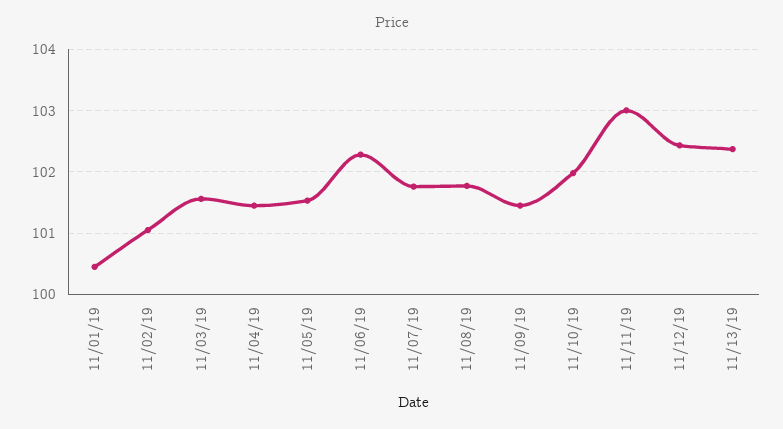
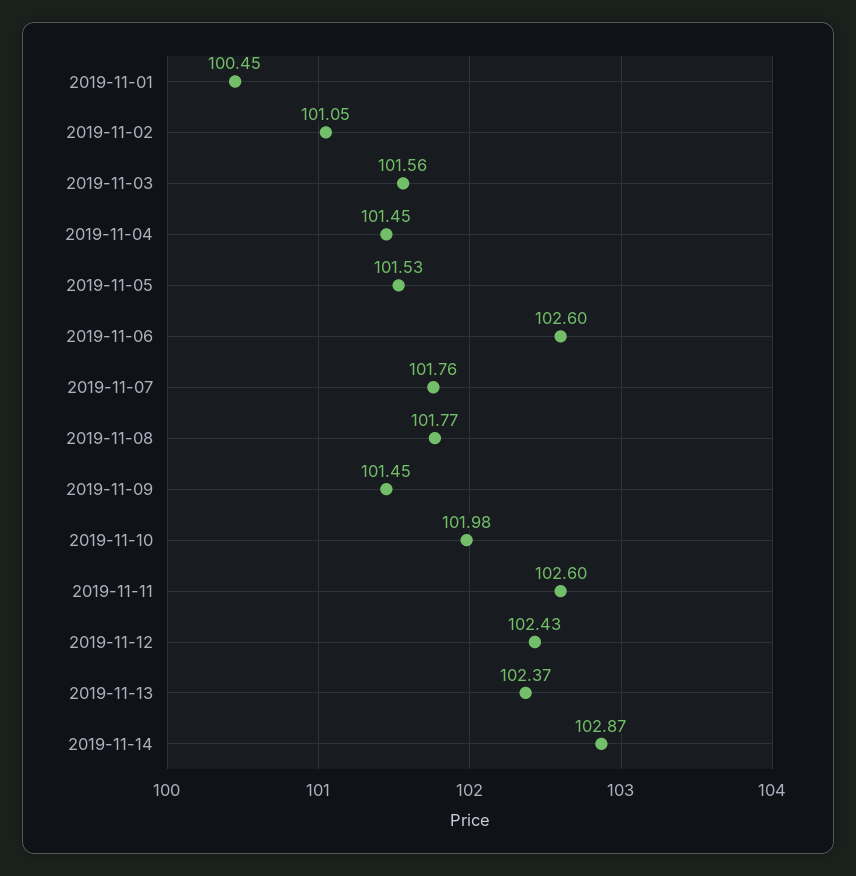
11/06/19: 102.3 -> 102.6
11/11/19: 103 -> 102.6
2019-11-14: none -> 102.87

